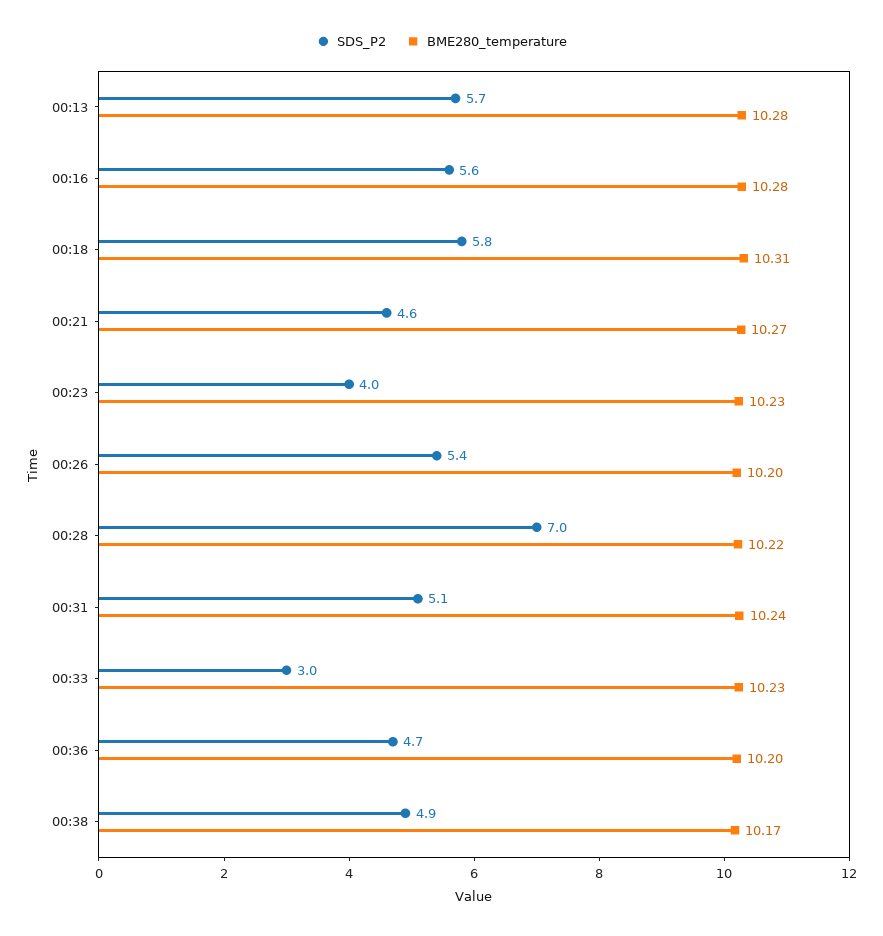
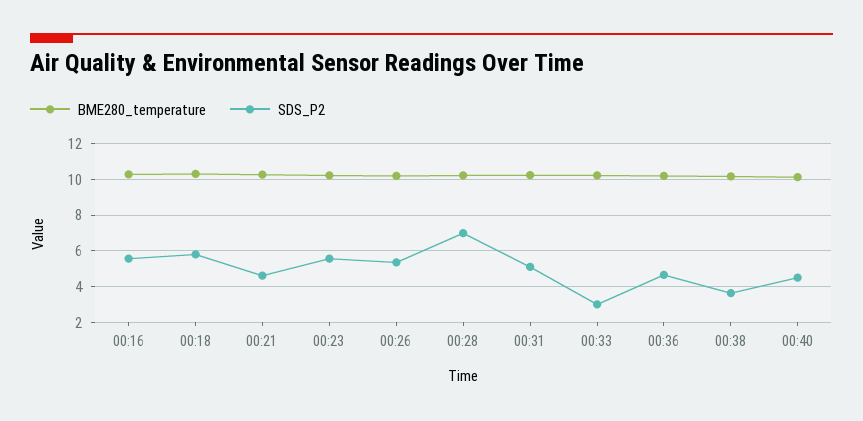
SDS_P2, 00:13: 5.7 -> none
BME280_temperature, 00:13: 10.28 -> none
SDS_P2, 00:23: 4 -> 5.5
SDS_P2, 00:38: 4.9 -> 3.5
BME280_temperature, 00:40: none -> 10
SDS_P2, 00:40: none -> 4.5

